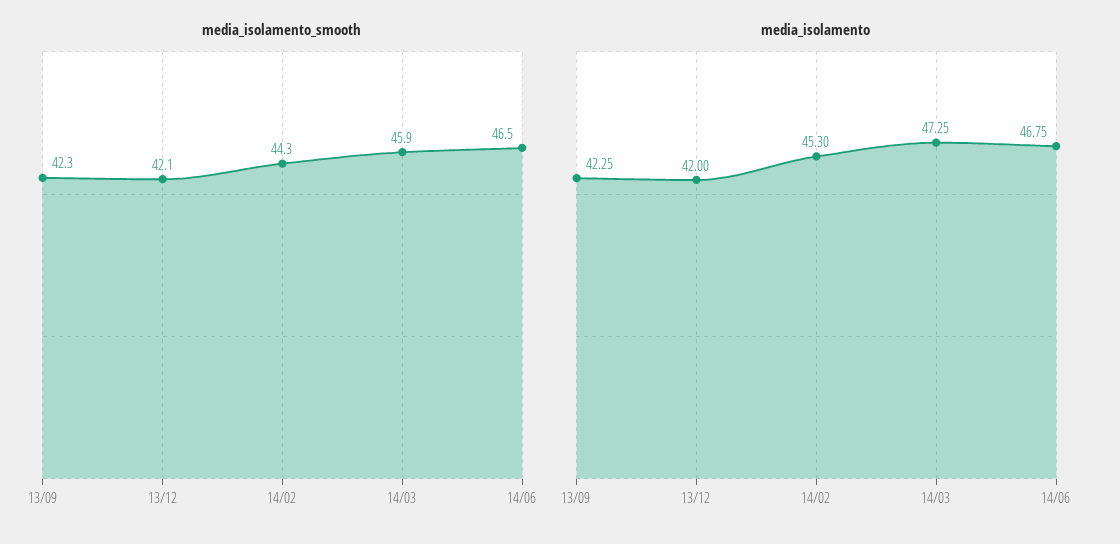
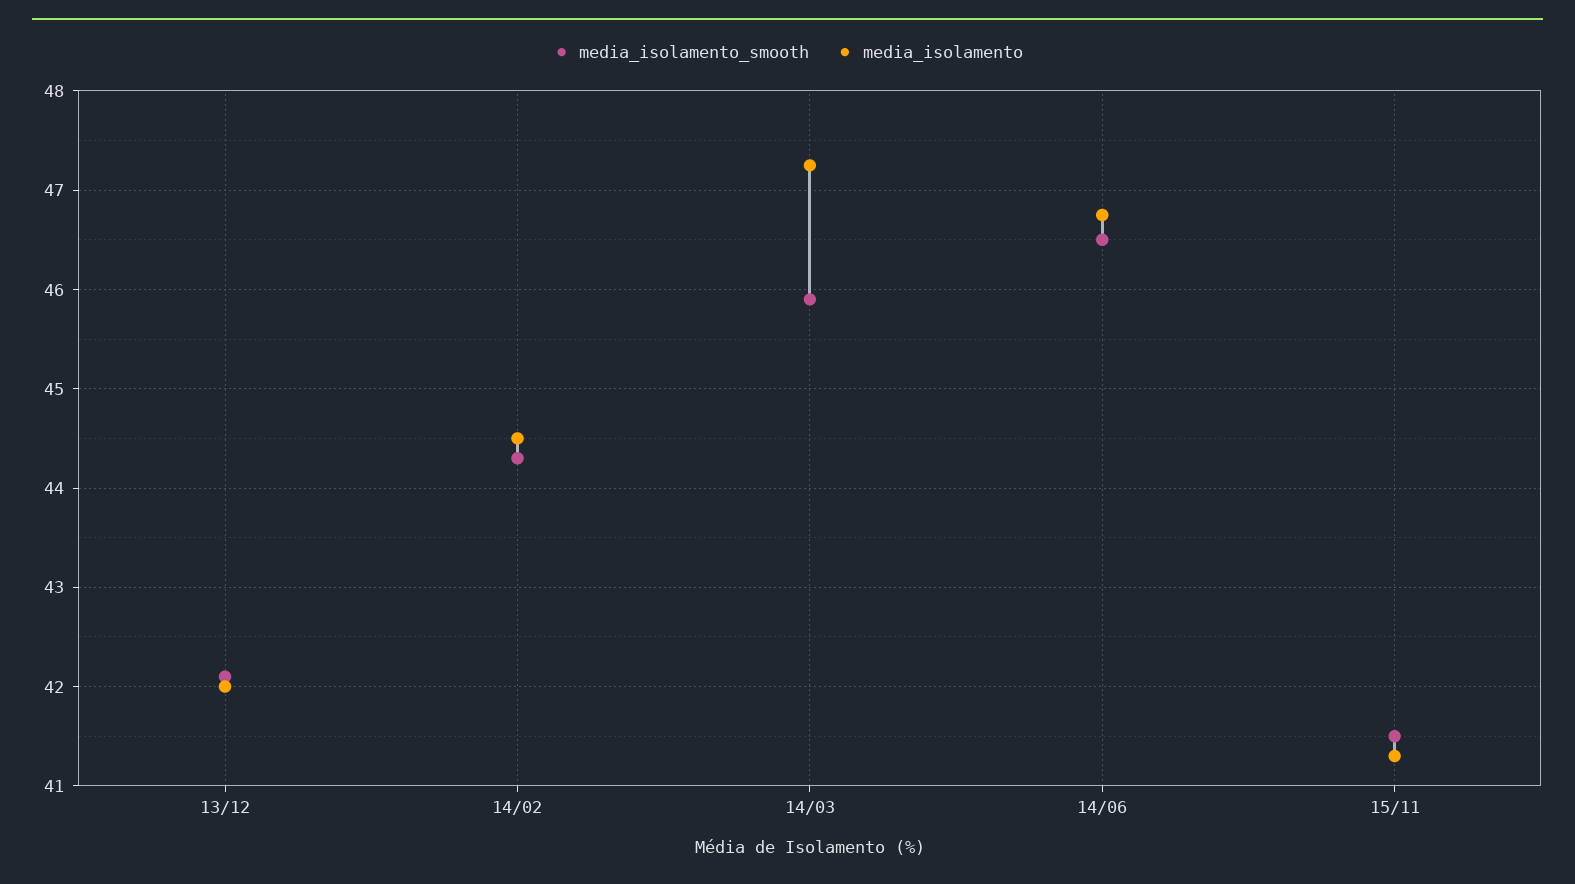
media_isolamento_smooth, 13/09: 42.3 -> none
media_isolamento, 13/09: 42.25 -> none
media_isolamento, 14/02: 45.3 -> 44.5
media_isolamento_smooth, 15/11: none -> 41.5
media_isolamento, 15/11: none -> 41.3

